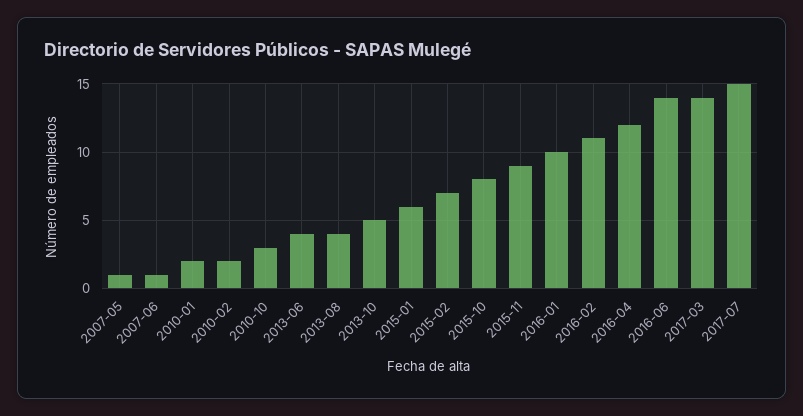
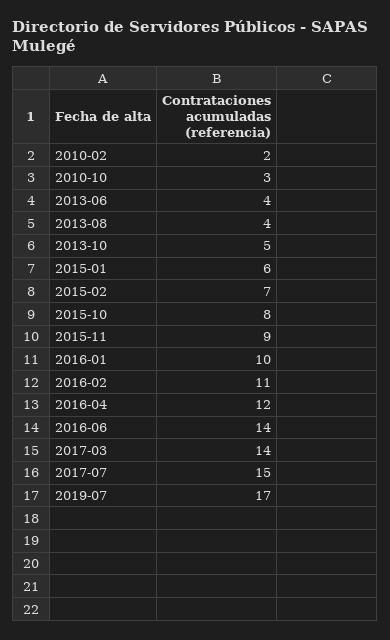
2007-05: 1 -> none
2007-06: 1 -> none
2010-01: 2 -> none
2019-07: none -> 17

